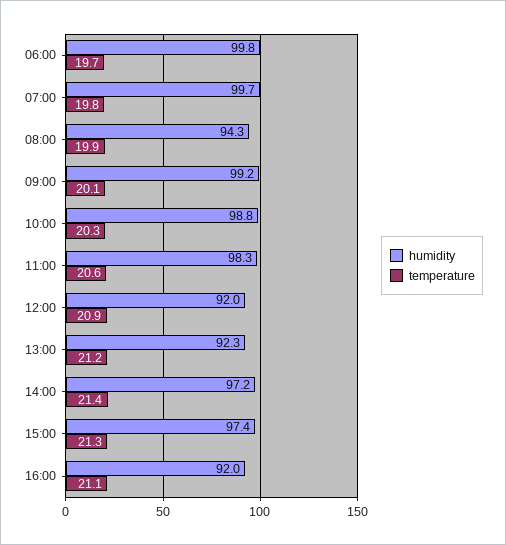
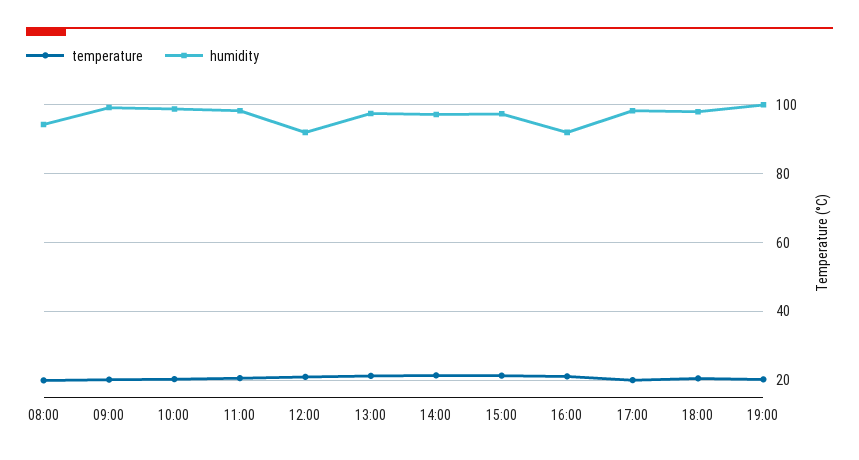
humidity, 06:00: 99.8 -> none
temperature, 06:00: 19.7 -> none
humidity, 07:00: 99.7 -> none
temperature, 07:00: 19.8 -> none
humidity, 13:00: 92.3 -> 98
temperature, 17:00: none -> 20
humidity, 17:00: none -> 98
temperature, 18:00: none -> 20
humidity, 18:00: none -> 98
temperature, 19:00: none -> 20
humidity, 19:00: none -> 100

